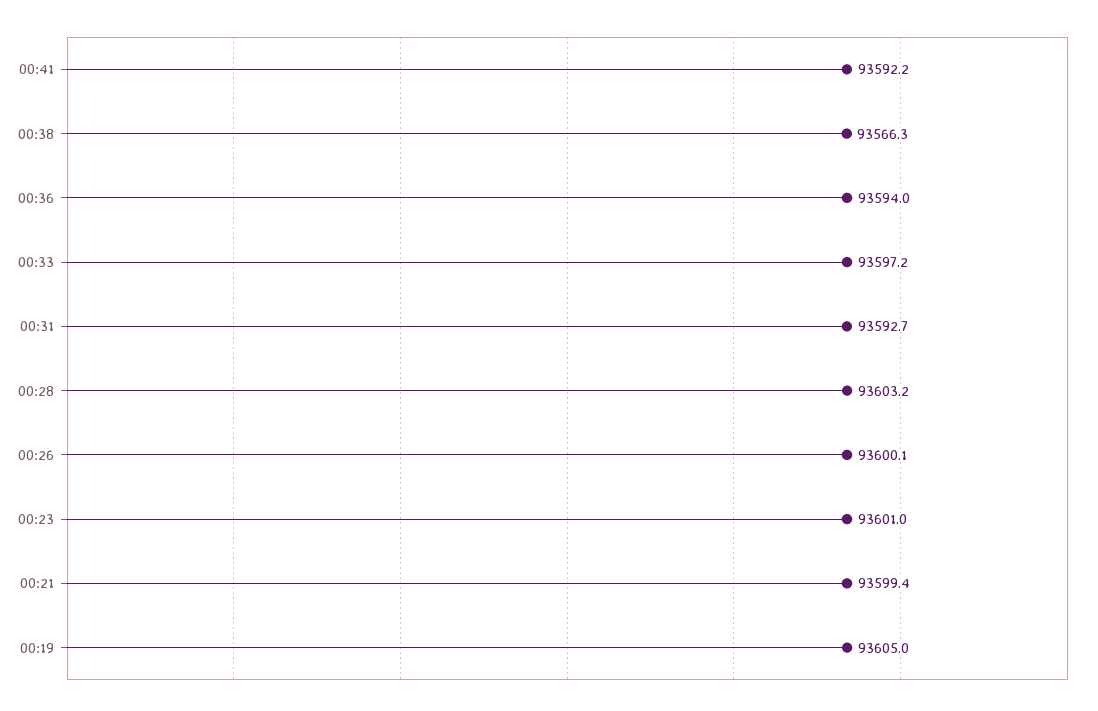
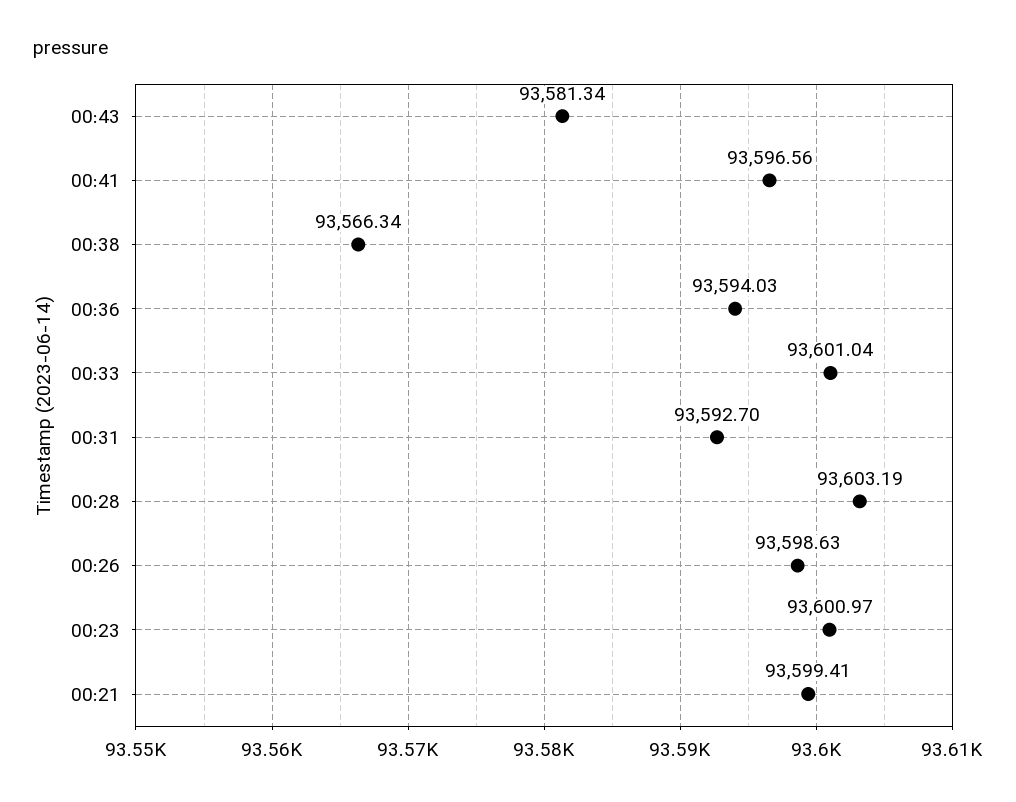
00:41: 93592.2 -> 93596.56
00:33: 93597.2 -> 93601.04
00:26: 93600.1 -> 93598.63
00:19: 93605 -> none
00:43: none -> 93581.34

